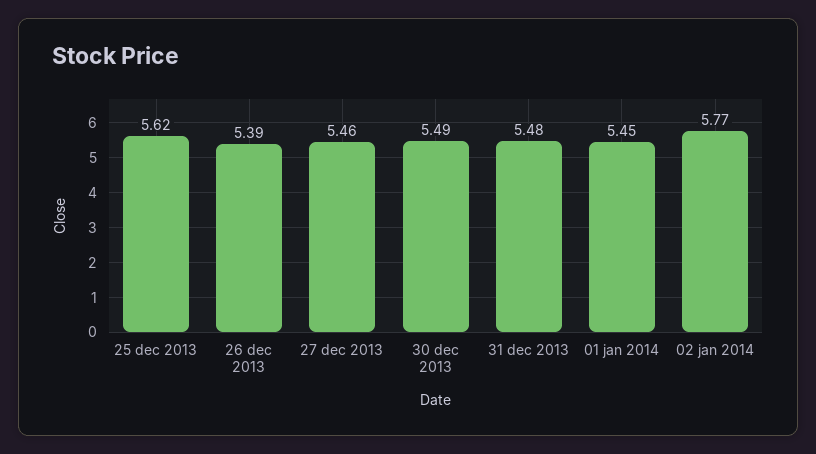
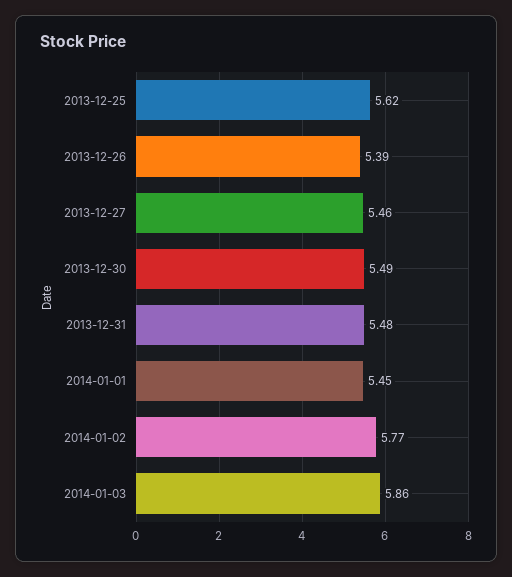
2014-01-03: none -> 5.86

